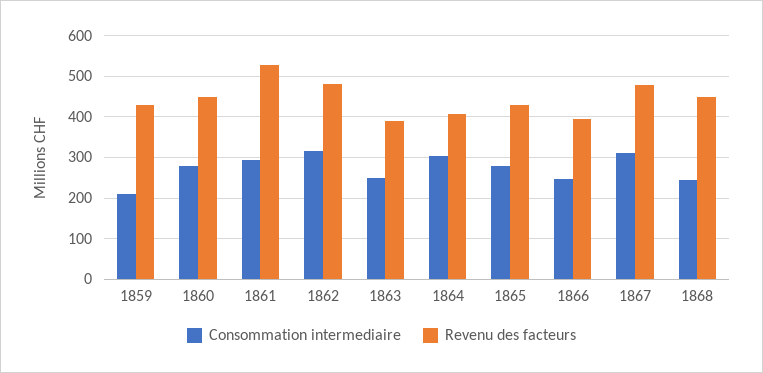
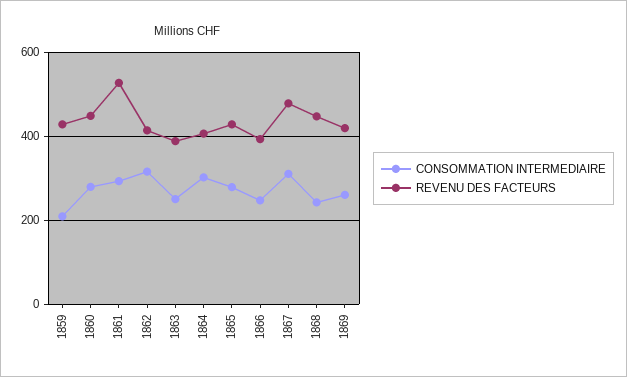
Revenu des facteurs, 1862: 480 -> 420
Consommation intermediaire, 1869: none -> 260
Revenu des facteurs, 1869: none -> 420

